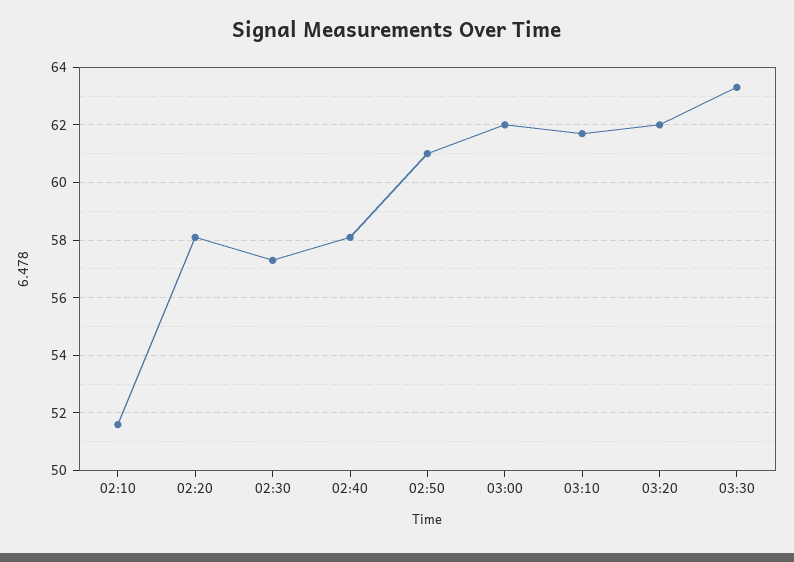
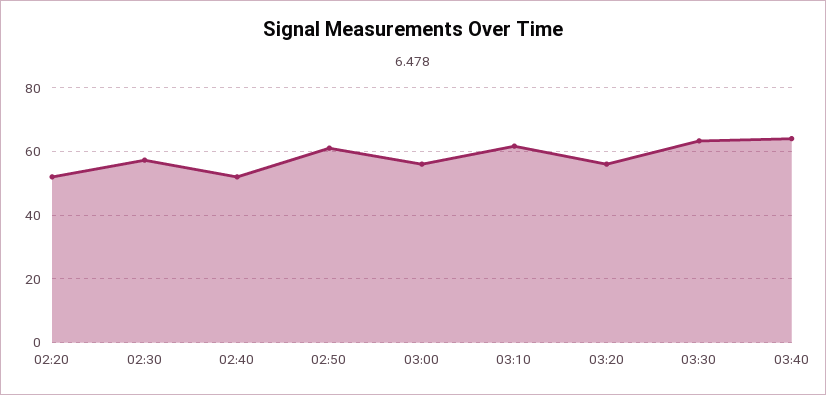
02:10: 51.5 -> none
02:20: 58 -> 52
02:40: 58 -> 52
03:00: 62 -> 56
03:20: 62 -> 56
03:40: none -> 64

